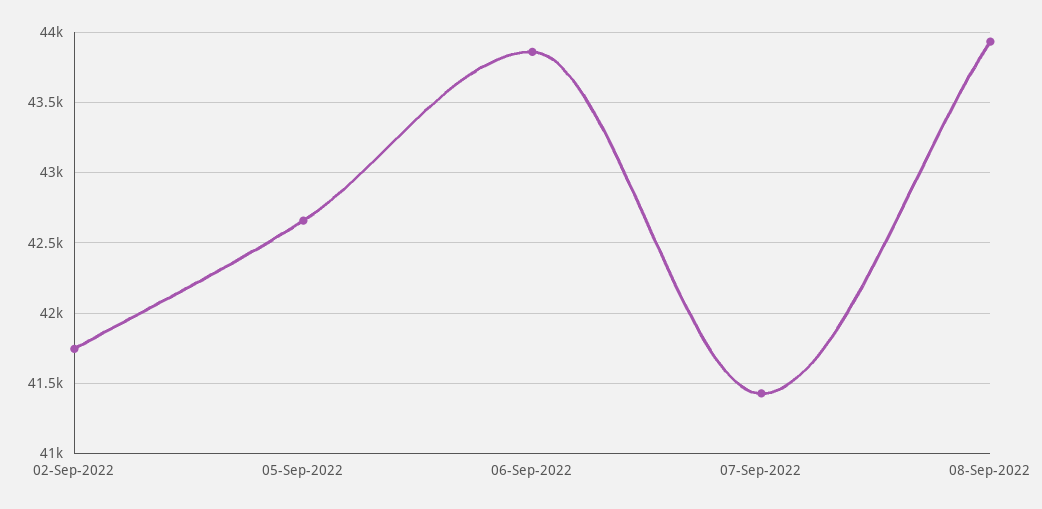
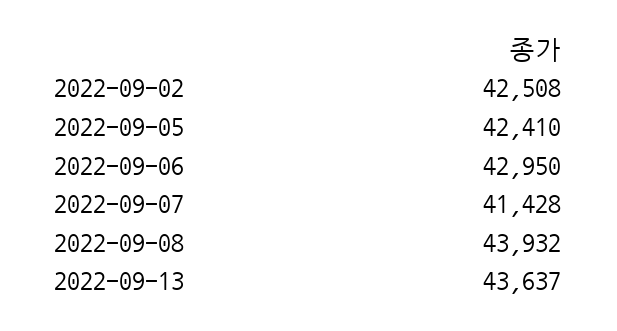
02-Sep-2022: 41750 -> 42508
05-Sep-2022: 42650 -> 42410
06-Sep-2022: 43850 -> 42950
2022-09-13: none -> 43637

